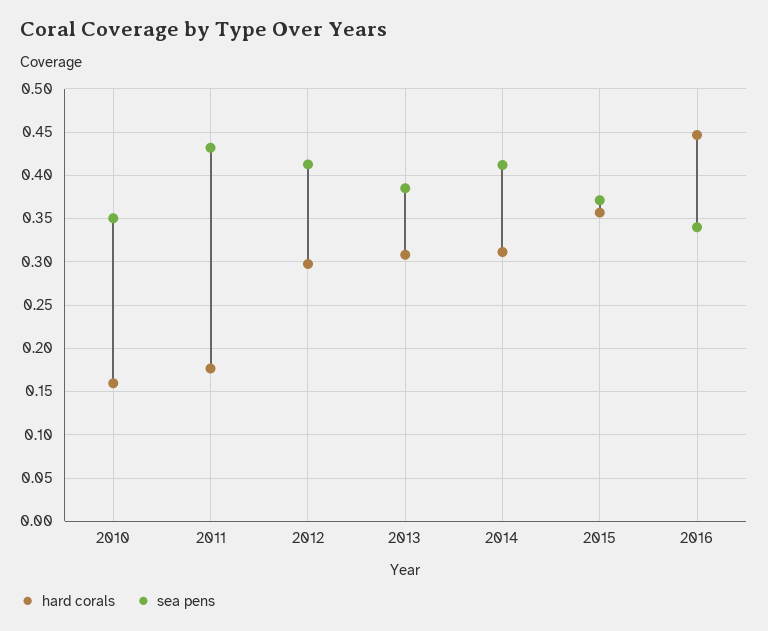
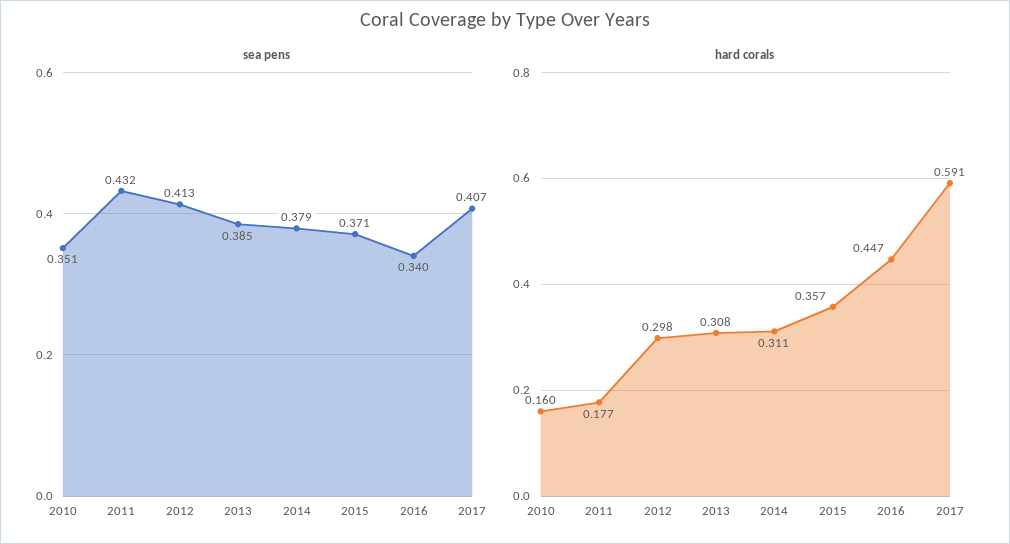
sea pens, 2014: 0.41 -> 0.379
sea pens, 2017: none -> 0.407
hard corals, 2017: none -> 0.591

